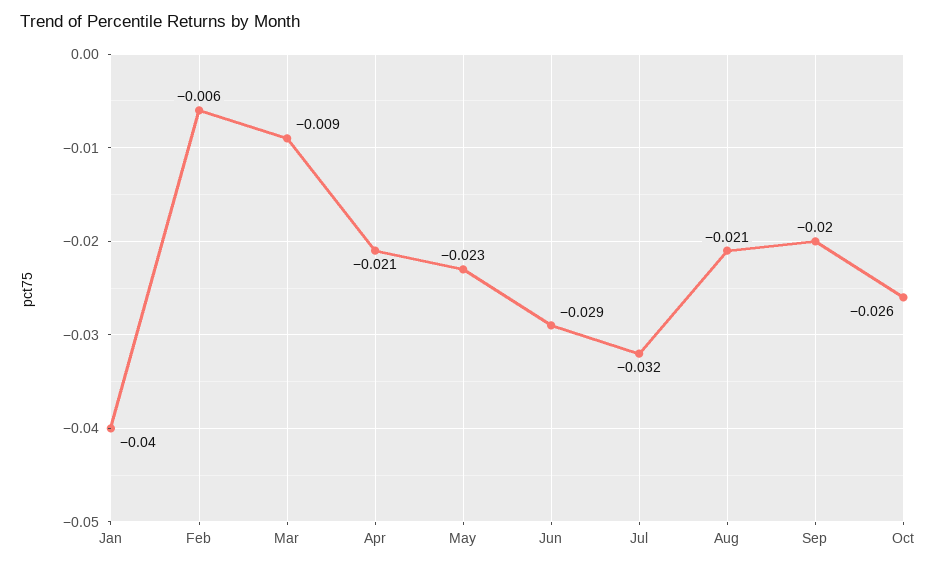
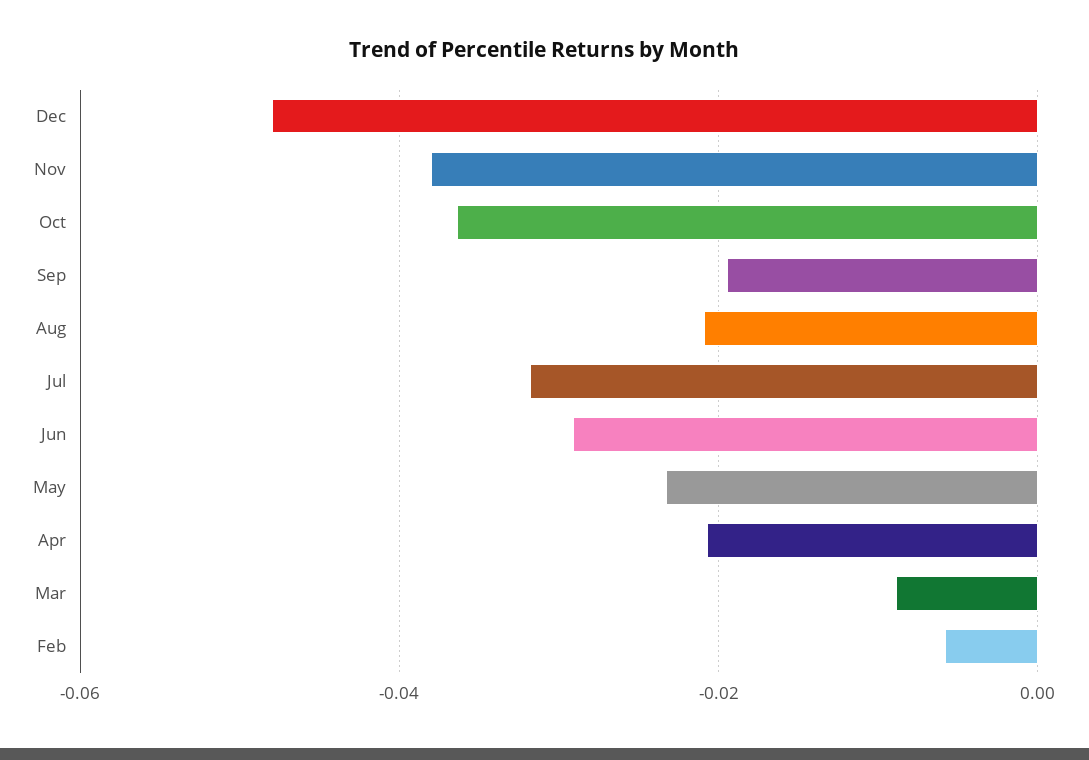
Jan: -0.04 -> none
Oct: -0.026 -> -0.036
Dec: none -> -0.048
Nov: none -> -0.038

